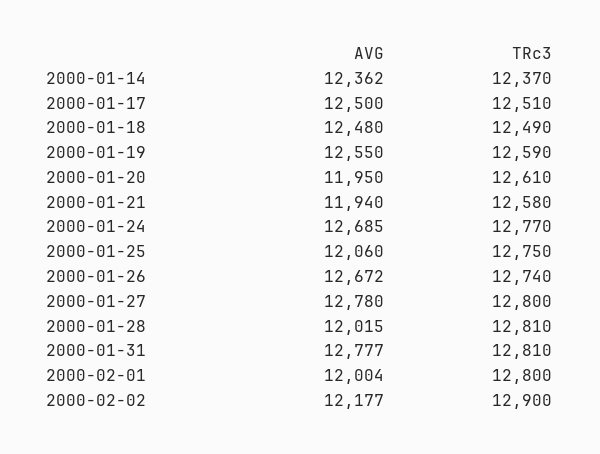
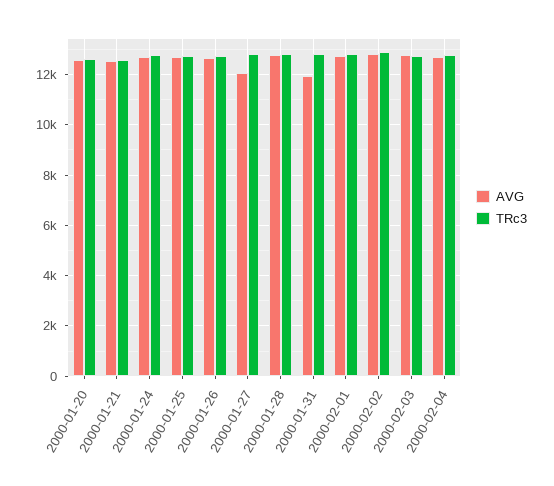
AVG, 2000-01-14: 12362 -> none
TRc3, 2000-01-14: 12370 -> none
AVG, 2000-01-17: 12500 -> none
TRc3, 2000-01-17: 12510 -> none
AVG, 2000-01-18: 12480 -> none
TRc3, 2000-01-18: 12490 -> none
AVG, 2000-01-19: 12550 -> none
TRc3, 2000-01-19: 12590 -> none
AVG, 2000-01-20: 11950 -> 12500
AVG, 2000-01-21: 11940 -> 12500
AVG, 2000-01-25: 12060 -> 12750
AVG, 2000-01-27: 12780 -> 12000
AVG, 2000-01-28: 12015 -> 12750
AVG, 2000-01-31: 12777 -> 12000
AVG, 2000-02-01: 12004 -> 12750
AVG, 2000-02-02: 12177 -> 12750
AVG, 2000-02-03: none -> 12750
TRc3, 2000-02-03: none -> 12750
AVG, 2000-02-04: none -> 12750
TRc3, 2000-02-04: none -> 12750

